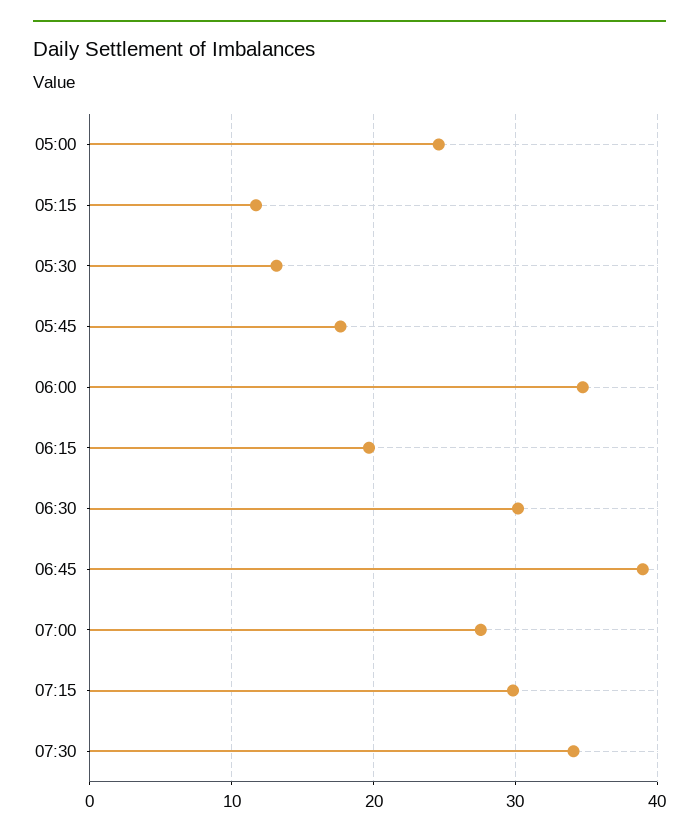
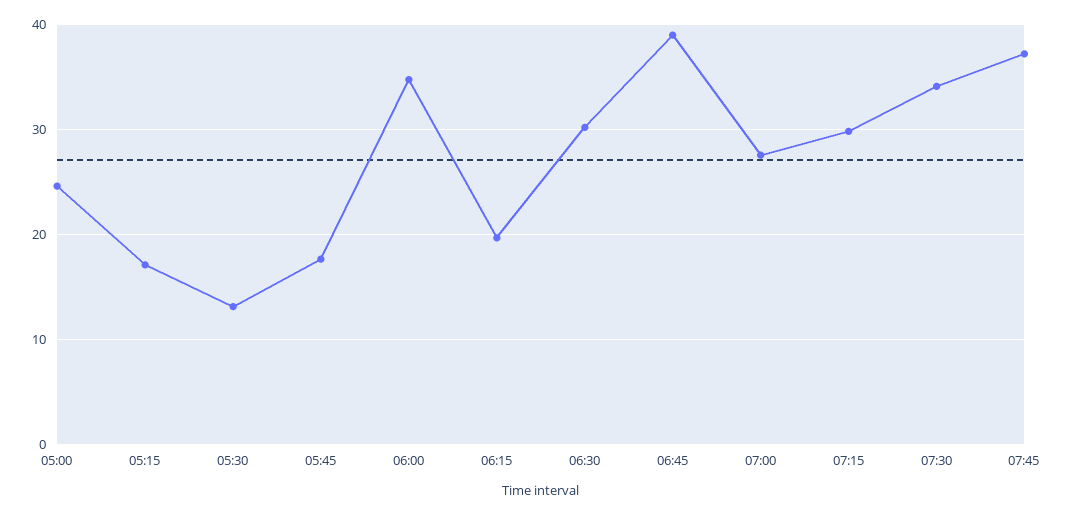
05:15: 12 -> 17
07:45: none -> 37

